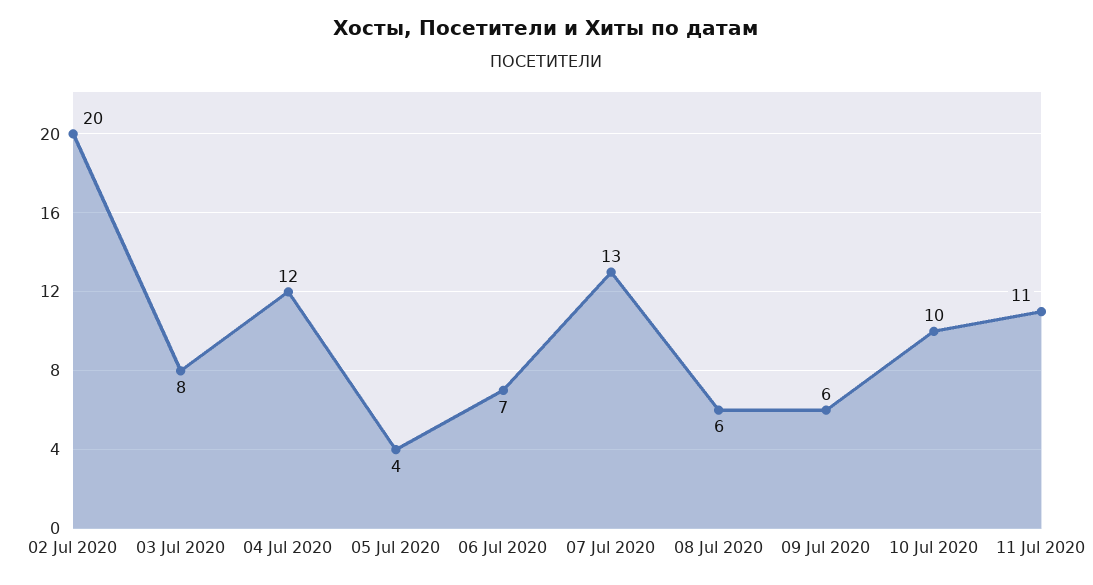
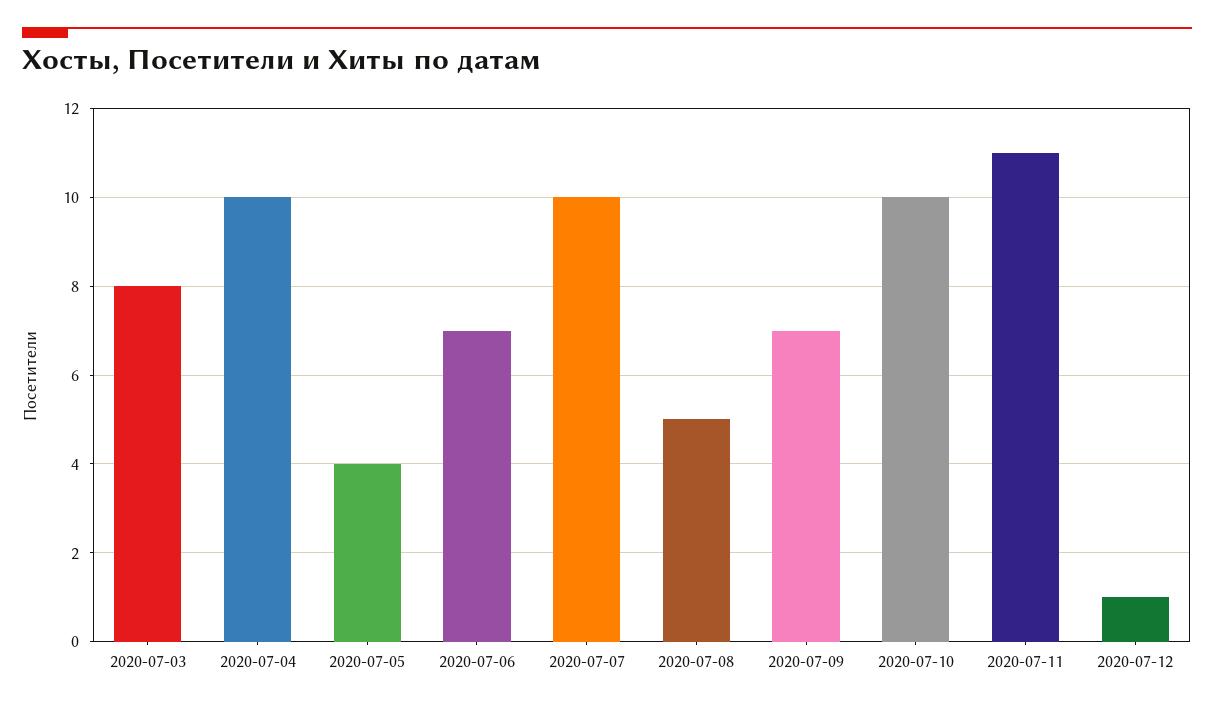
02 Jul 2020: 20 -> none
04 Jul 2020: 12 -> 10
07 Jul 2020: 13 -> 10
08 Jul 2020: 6 -> 5
09 Jul 2020: 6 -> 7
2020-07-12: none -> 1

